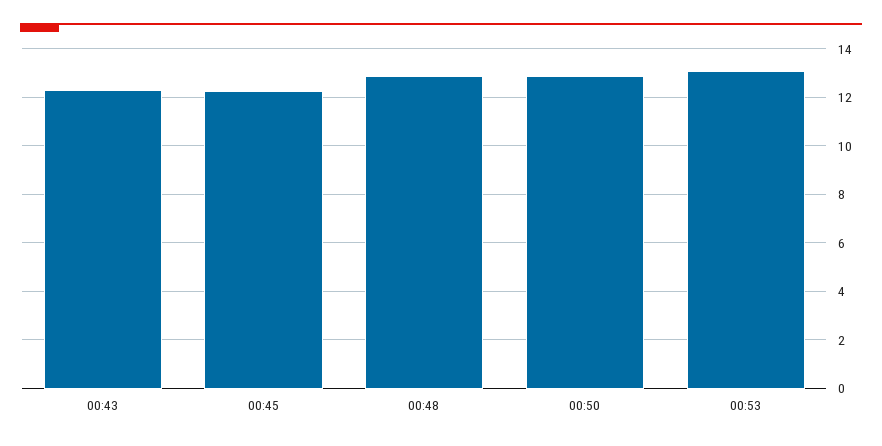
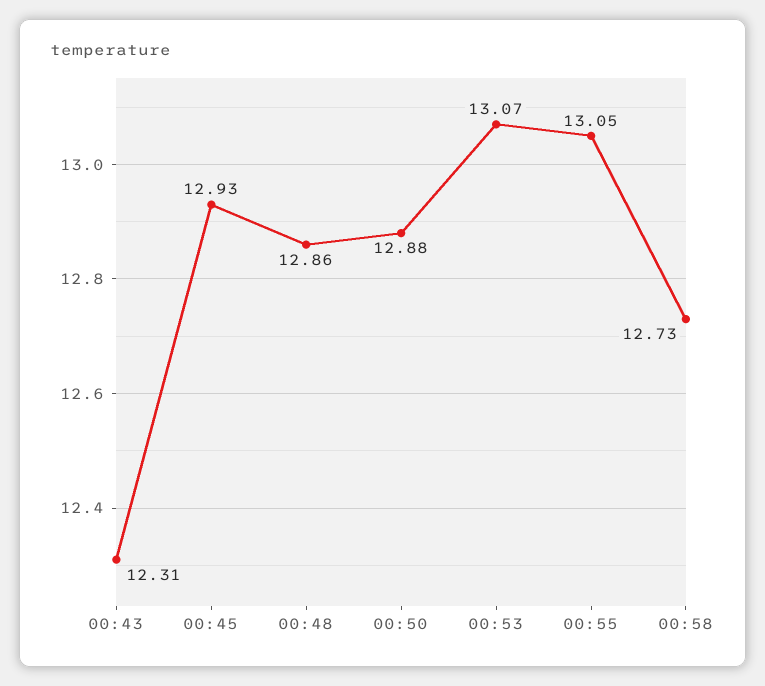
00:45: 12.25 -> 12.93
00:55: none -> 13.05
00:58: none -> 12.73

